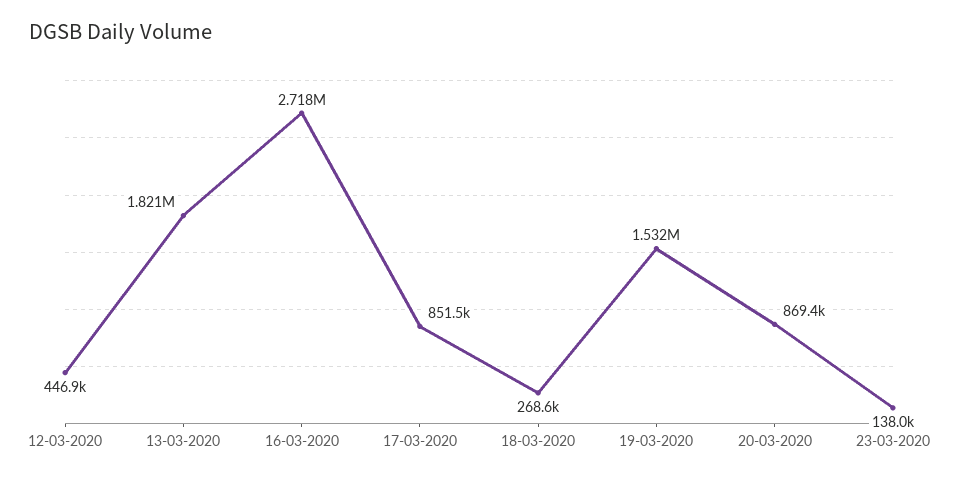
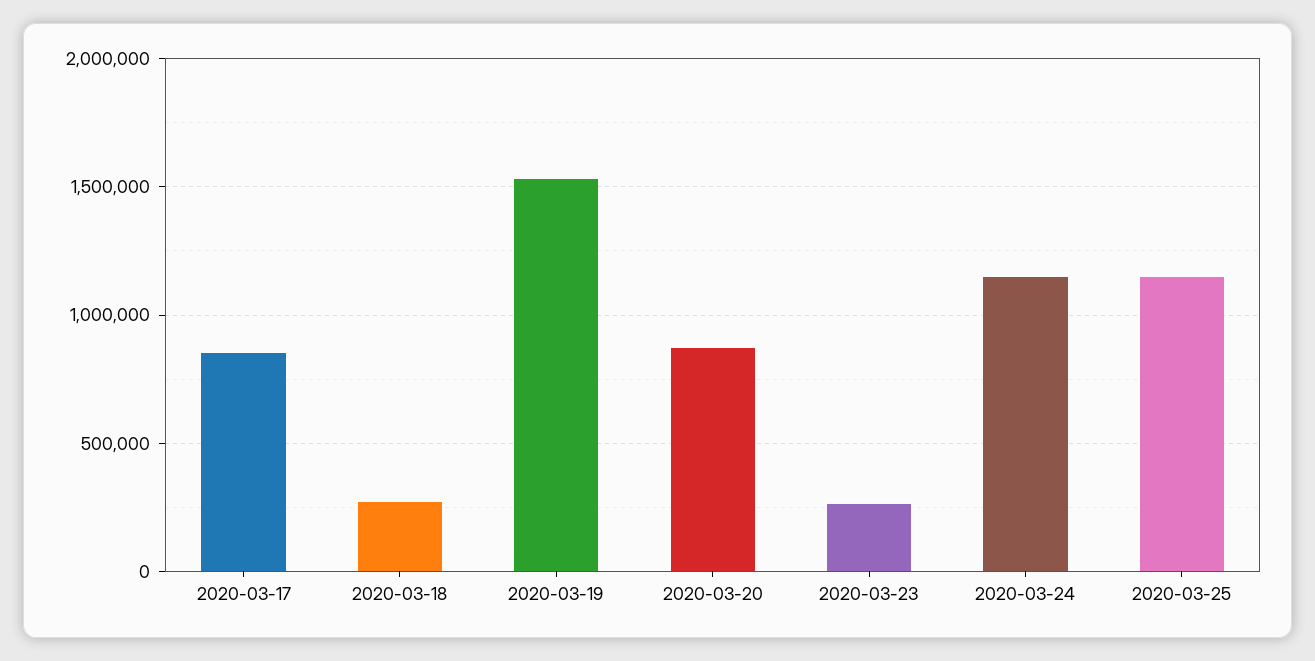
12-03-2020: 446900 -> none
13-03-2020: 1821000 -> none
16-03-2020: 2718000 -> none
23-03-2020: 138000 -> 250000
2020-03-24: none -> 1150000
2020-03-25: none -> 1150000

